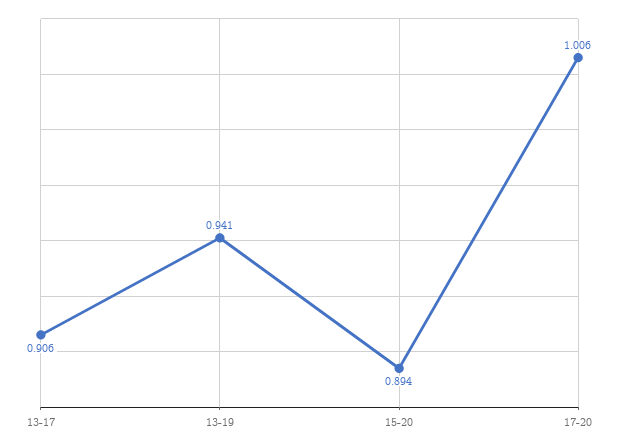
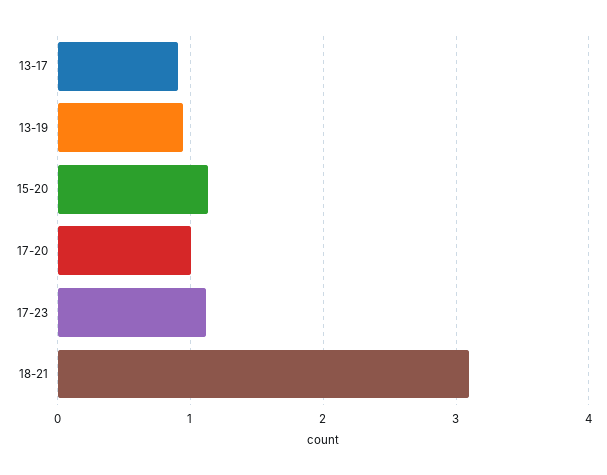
15-20: 0.894 -> 1.1
17-23: none -> 1.1
18-21: none -> 3.1

